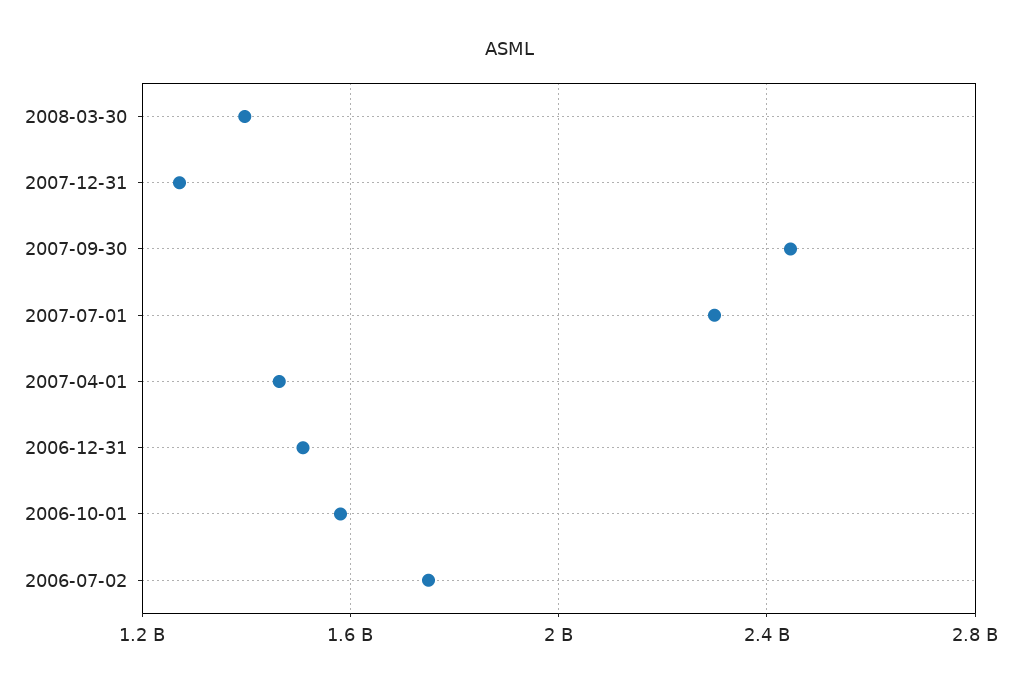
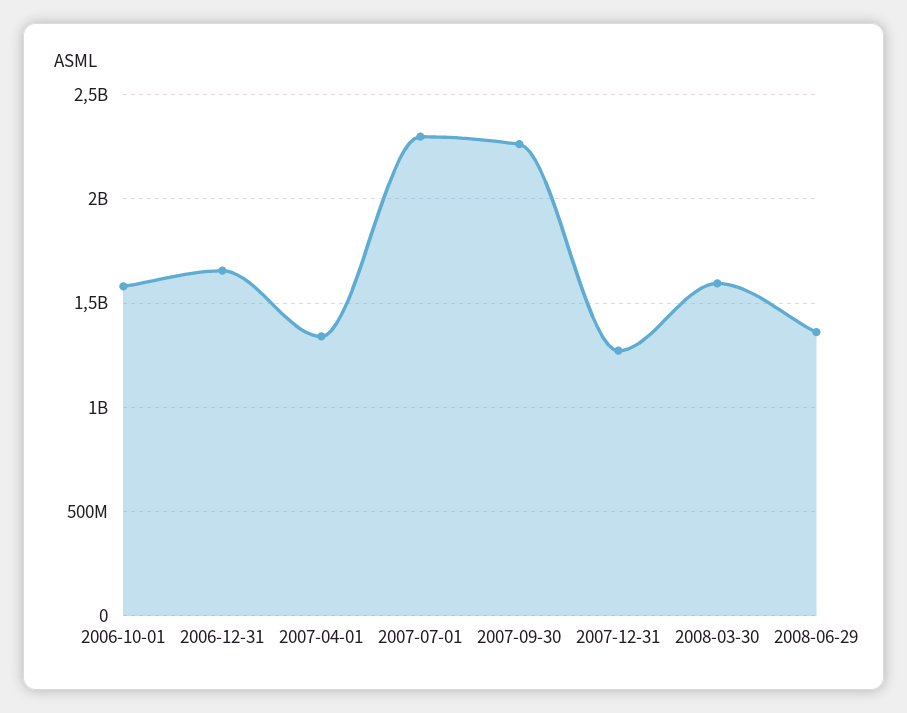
2008-03-30: 1400000000 -> 1600000000
2007-09-30: 2450000000 -> 2250000000
2007-04-01: 1450000000 -> 1350000000
2006-12-31: 1500000000 -> 1650000000
2006-07-02: 1750000000 -> none
2008-06-29: none -> 1350000000

